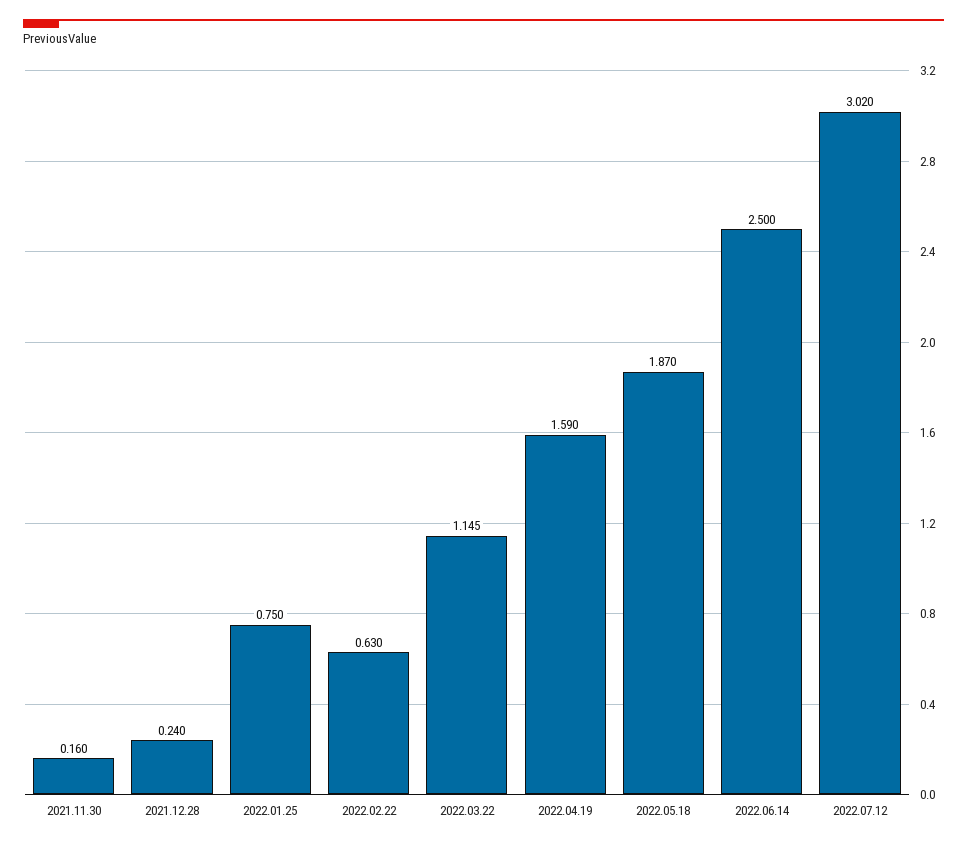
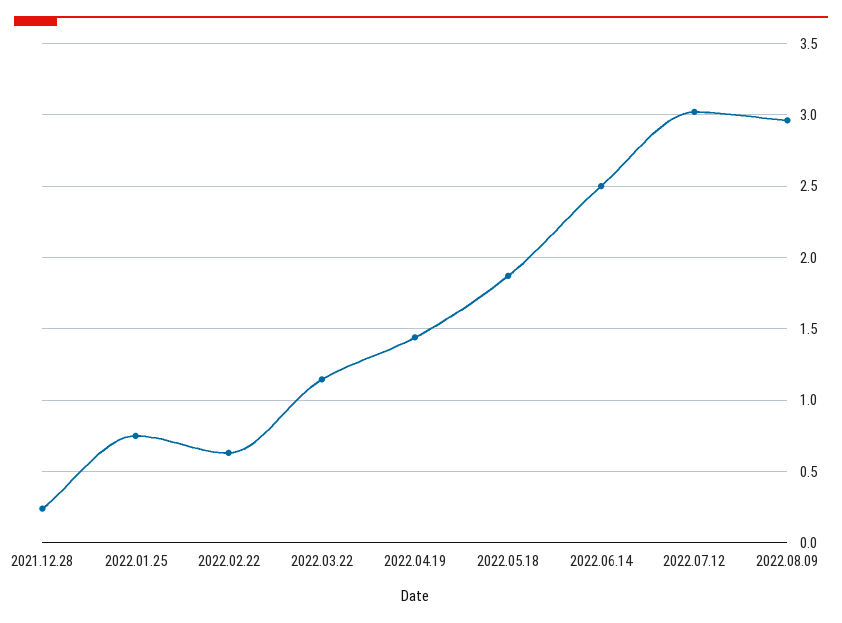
2021.11.30: 0.16 -> none
2022.04.19: 1.59 -> 1.45
2022.08.09: none -> 2.95

